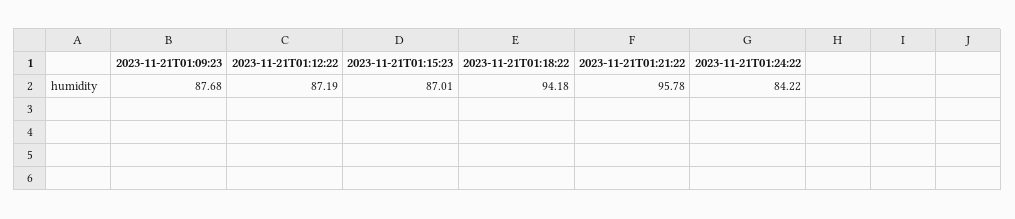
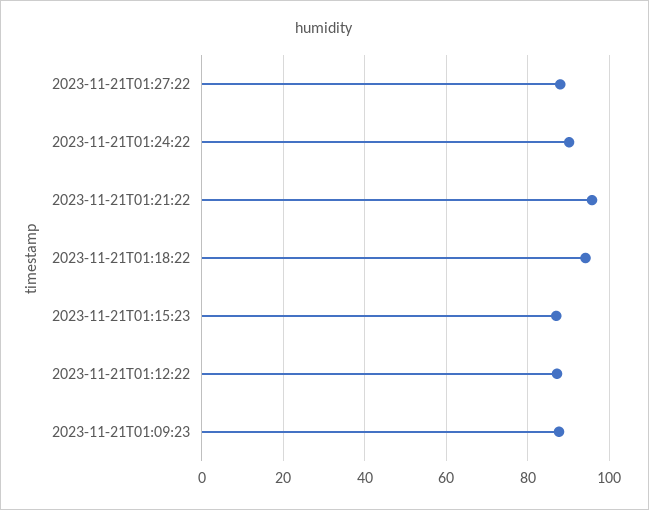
2023-11-21T01:24:22: 84.22 -> 90
2023-11-21T01:27:22: none -> 88

